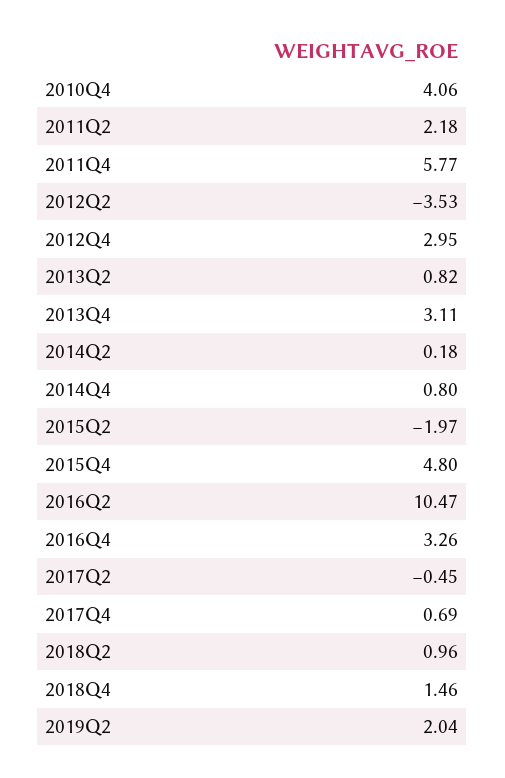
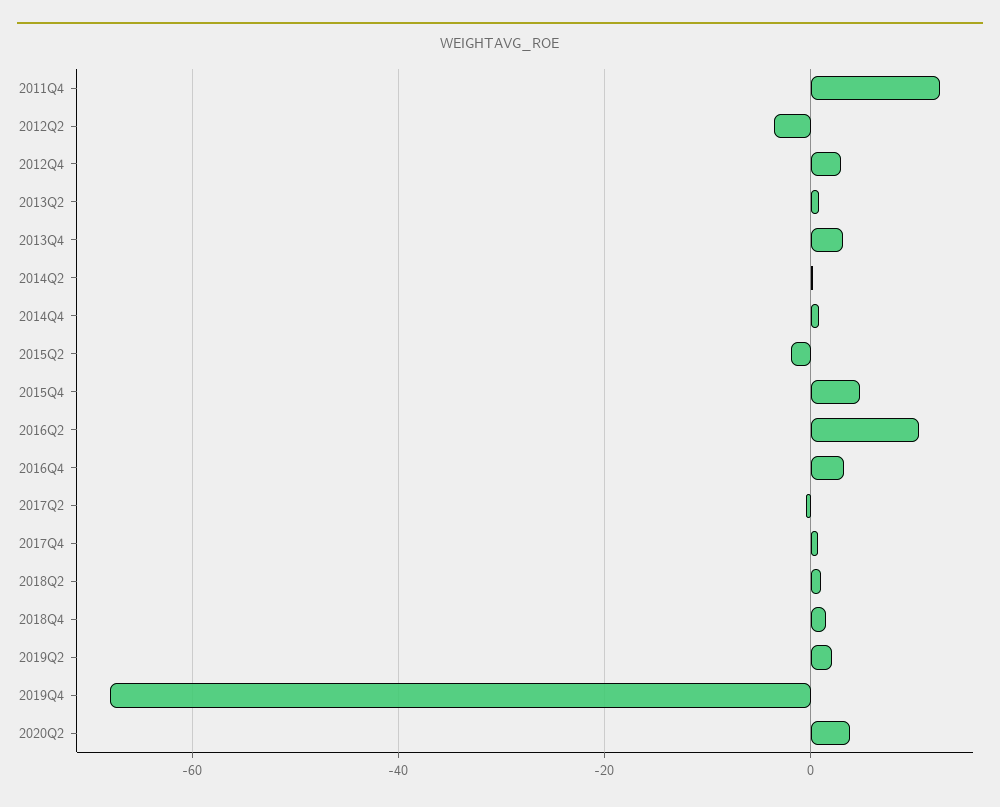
2010Q4: 4.06 -> none
2011Q2: 2.18 -> none
2011Q4: 5.77 -> 12
2019Q4: none -> -68
2020Q2: none -> 4

